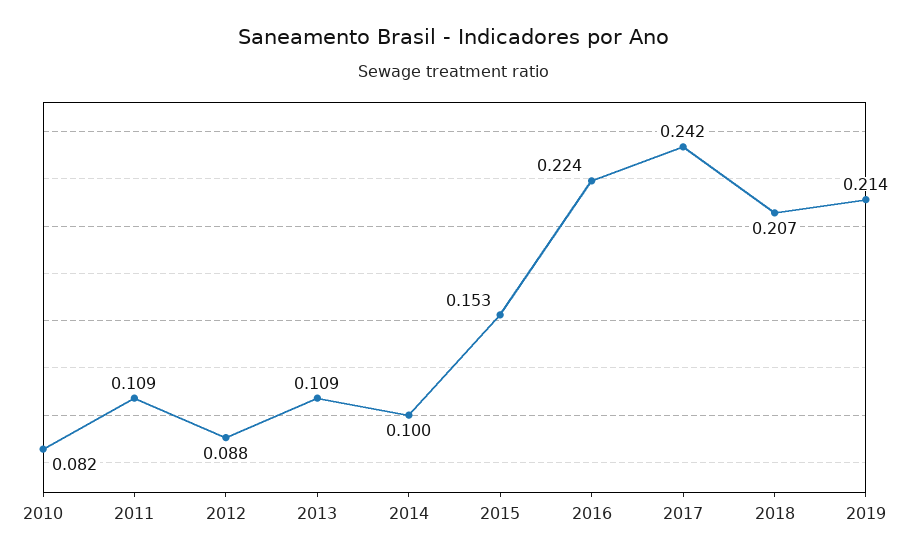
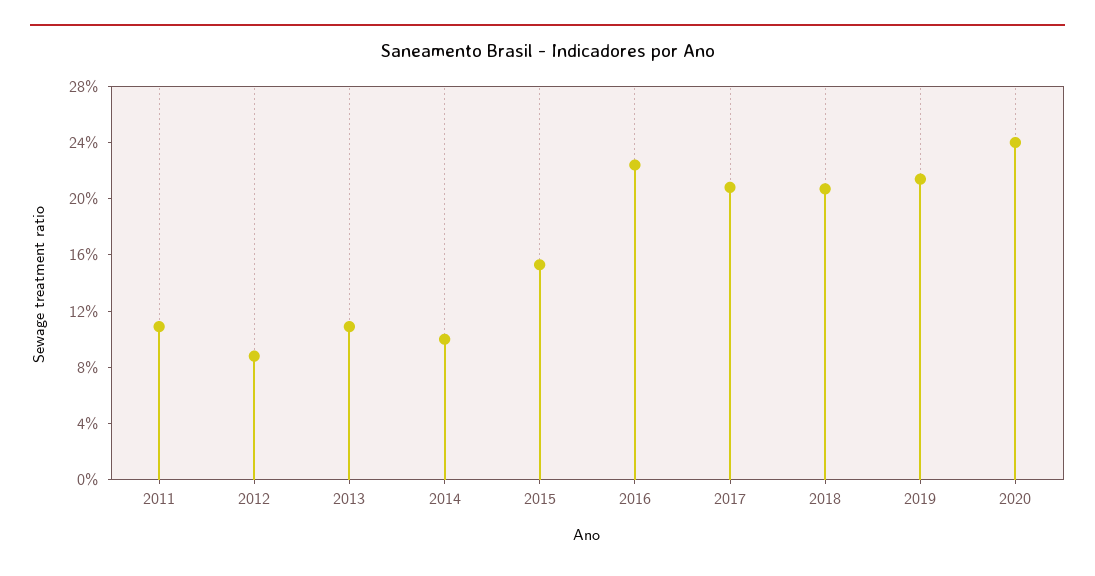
2010: 0.082 -> none
2017: 0.242 -> 0.21
2020: none -> 0.24

